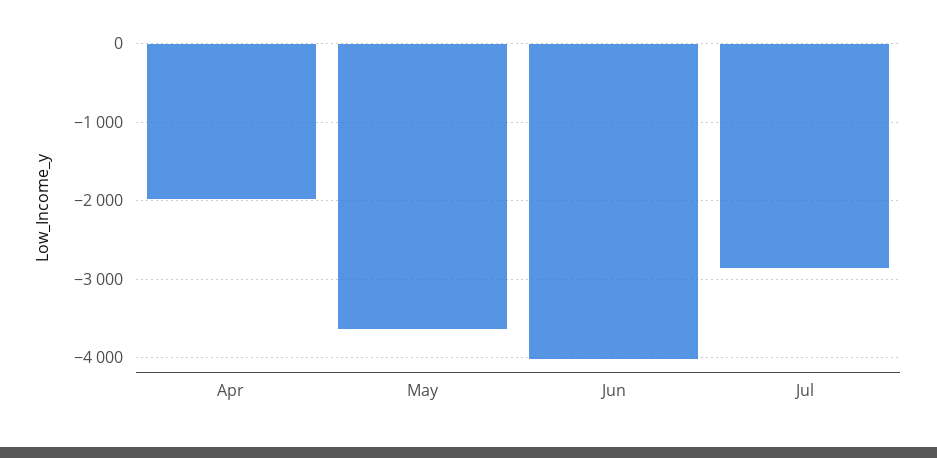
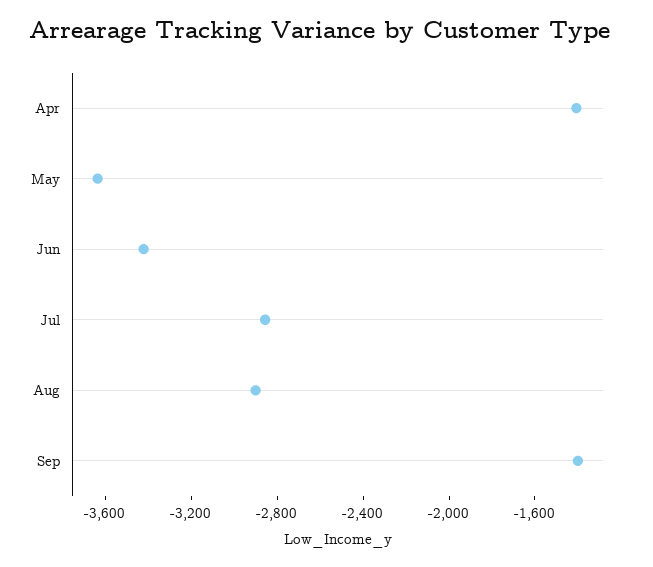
Apr: -2000 -> -1400
Jun: -4000 -> -3400
Aug: none -> -2900
Sep: none -> -1400

